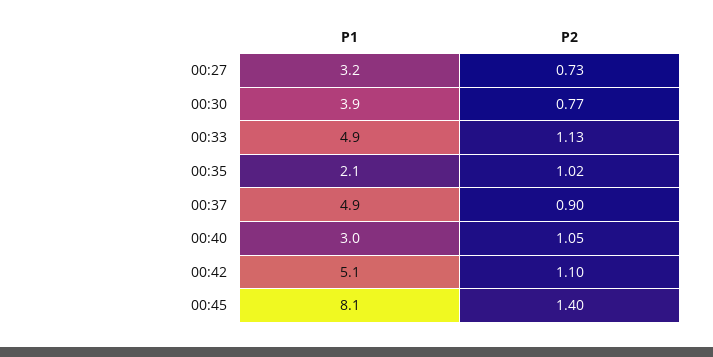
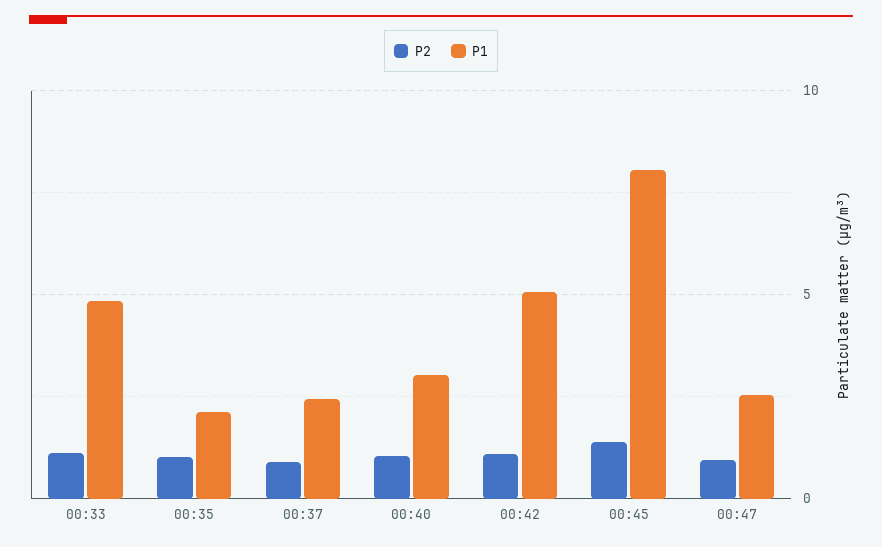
P1, 00:27: 3.2 -> none
P2, 00:27: 0.73 -> none
P1, 00:30: 3.9 -> none
P2, 00:30: 0.77 -> none
P1, 00:37: 4.9 -> 2.5
P2, 00:47: none -> 1
P1, 00:47: none -> 2.5

